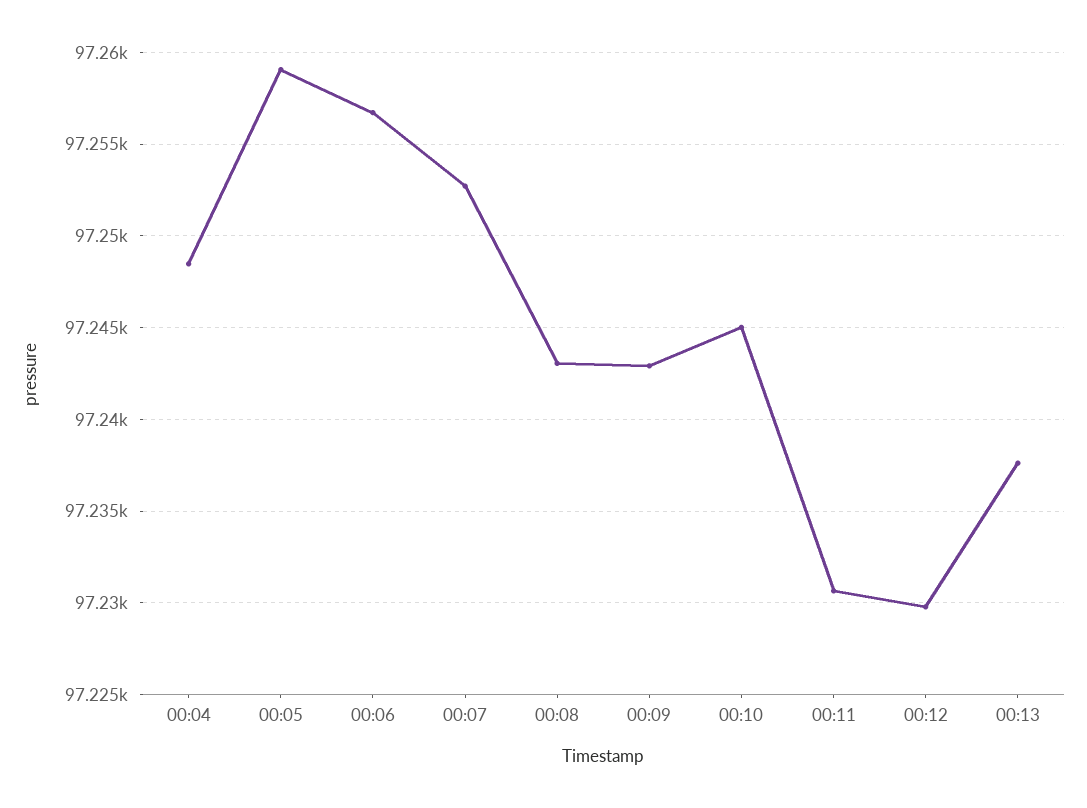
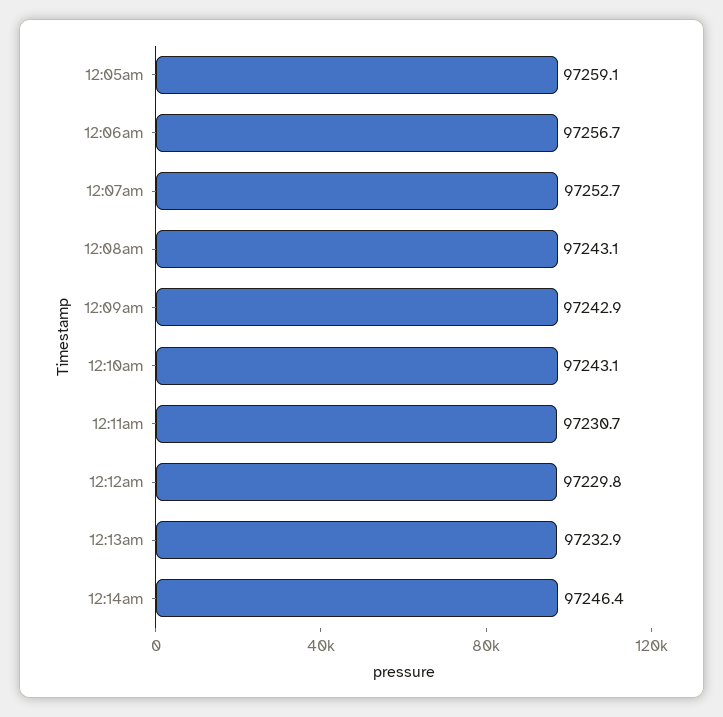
00:04: 97248.5 -> none
00:10: 97245 -> 97243.1
00:13: 97237.5 -> 97232.9
12:14am: none -> 97246.4

